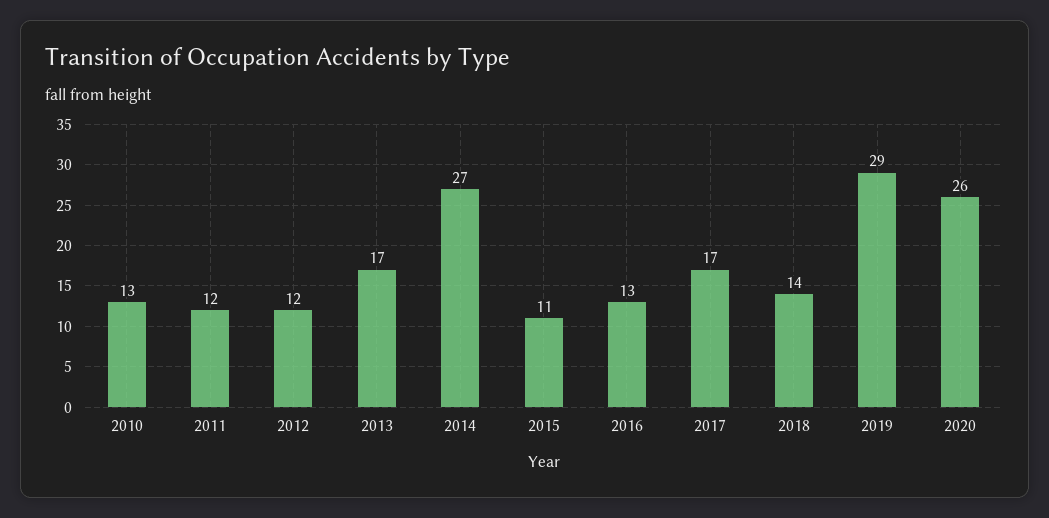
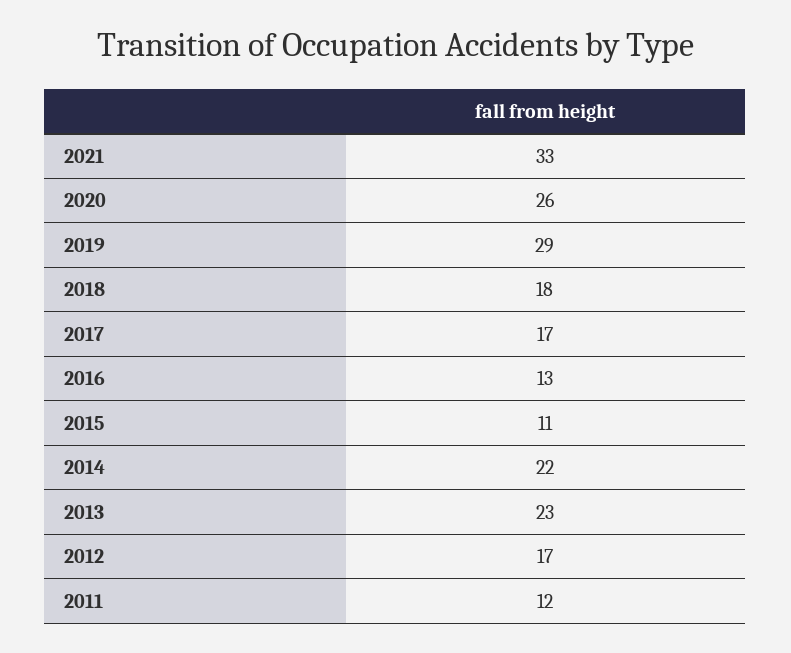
2010: 13 -> none
2012: 12 -> 17
2013: 17 -> 23
2014: 27 -> 22
2018: 14 -> 18
2021: none -> 33

